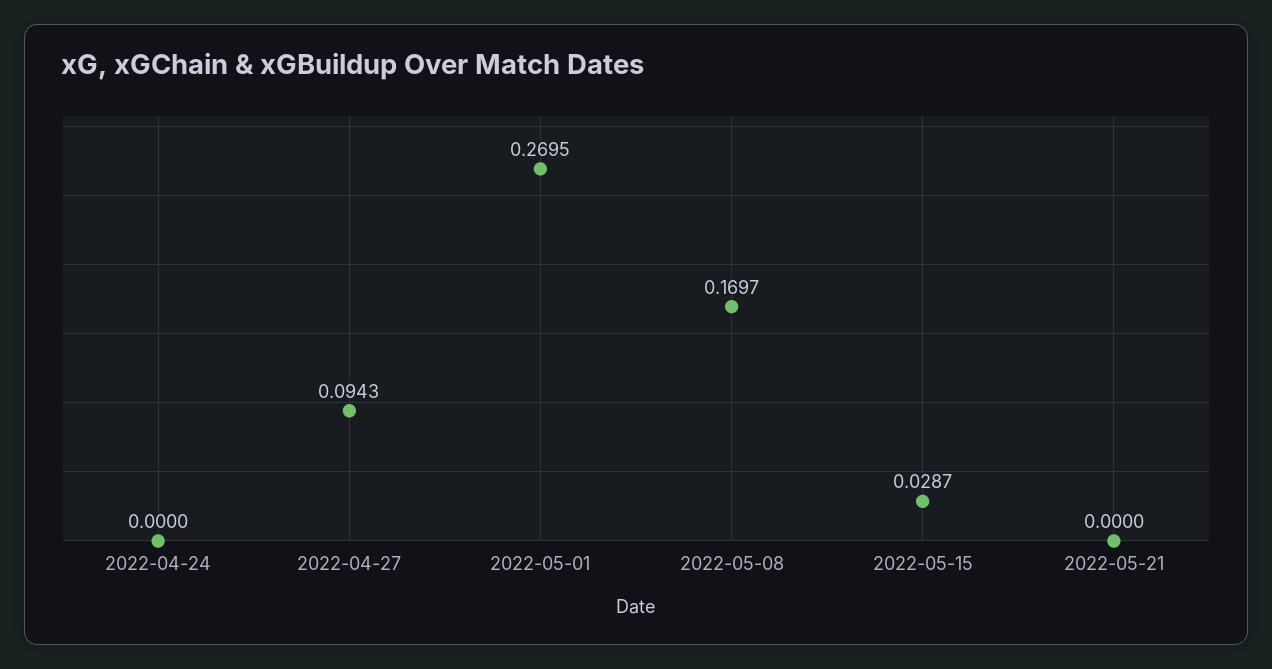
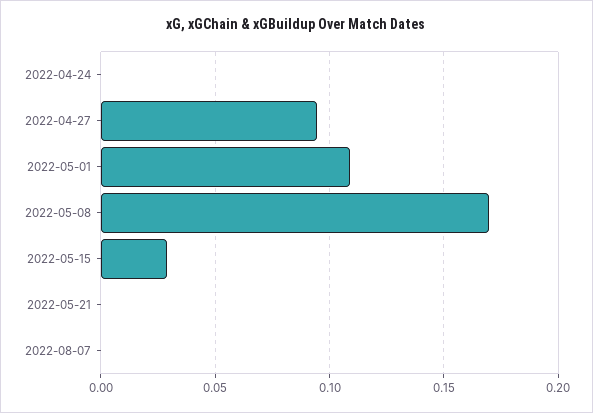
2022-05-01: 0.2695 -> 0.11
2022-08-07: none -> 0

